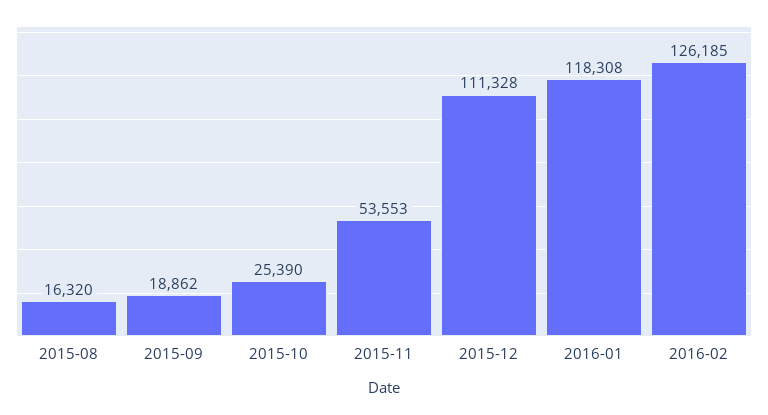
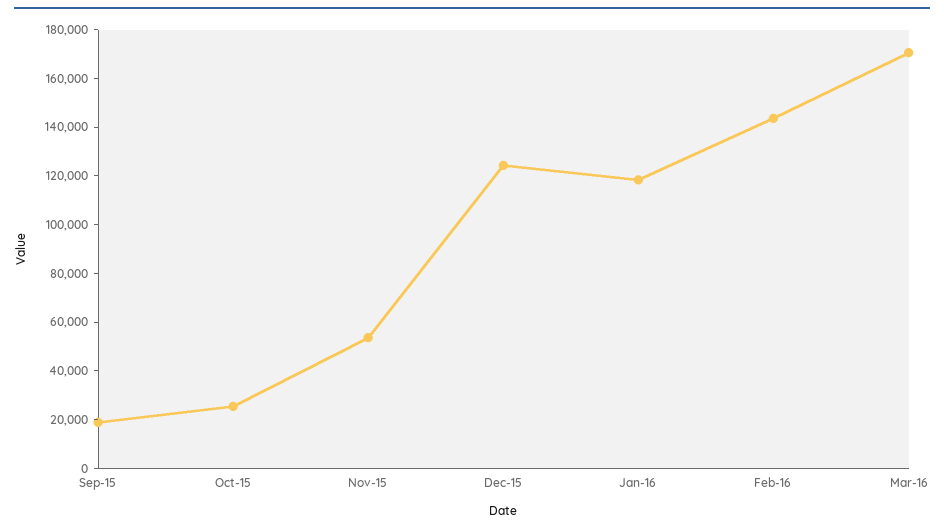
2015-08: 16320 -> none
2015-12: 111328 -> 125000
2016-02: 126185 -> 145000
Mar-16: none -> 170000

